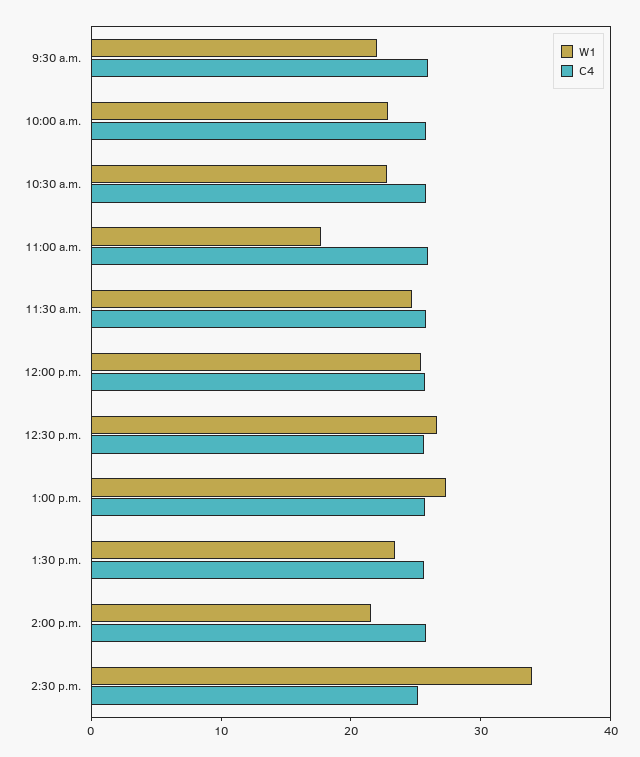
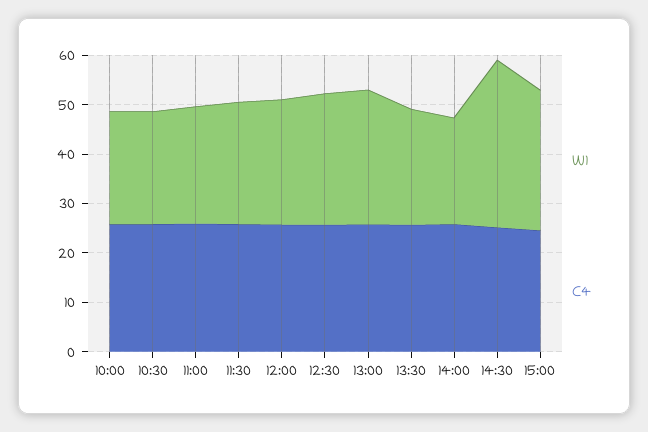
W1, 9:30 a.m.: 22 -> none
C4, 9:30 a.m.: 26 -> none
W1, 11:00 a.m.: 18 -> 24
W1, 15:00: none -> 28
C4, 15:00: none -> 24

